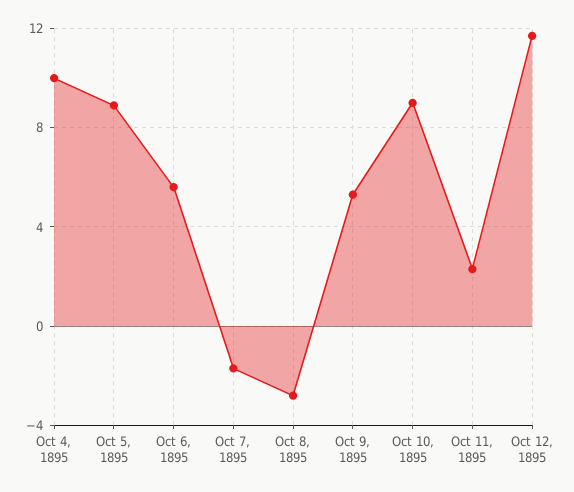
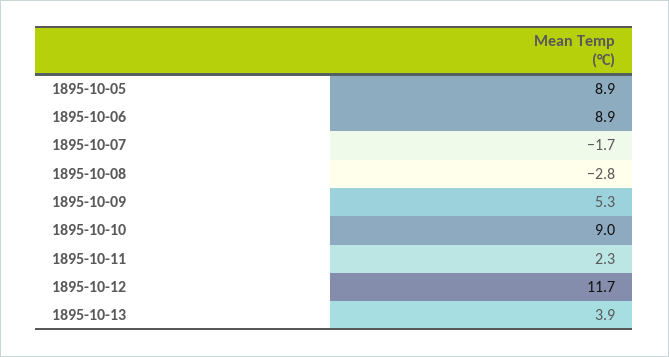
Oct 4, 1895: 10 -> none
Oct 6, 1895: 5.5 -> 8.9
1895-10-13: none -> 3.9

